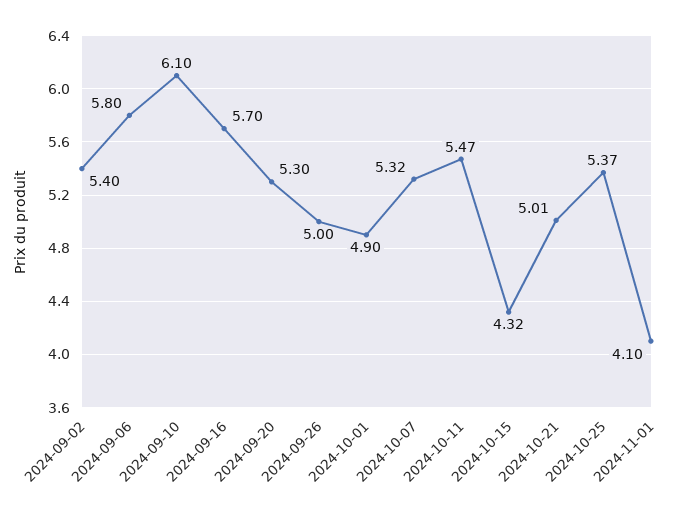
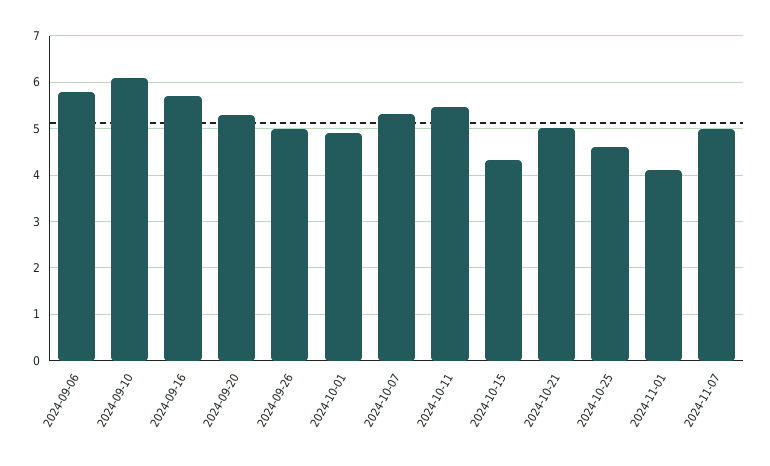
2024-09-02: 5.4 -> none
2024-10-25: 5.37 -> 4.6
2024-11-07: none -> 5

